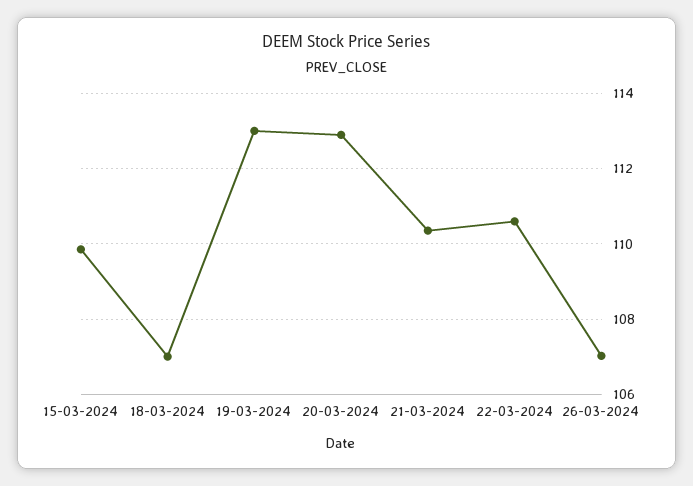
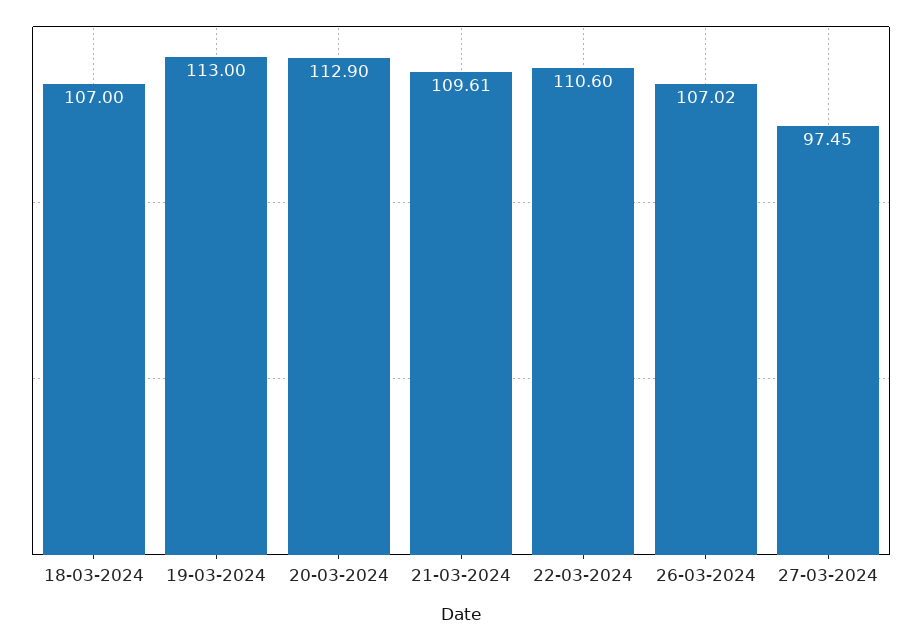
15-03-2024: 109.8 -> none
21-03-2024: 110.4 -> 109.61
27-03-2024: none -> 97.45

